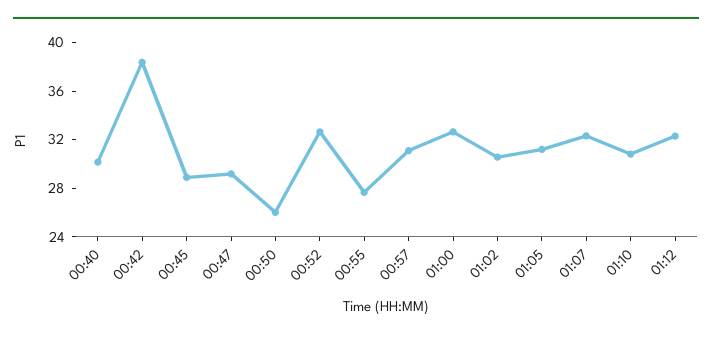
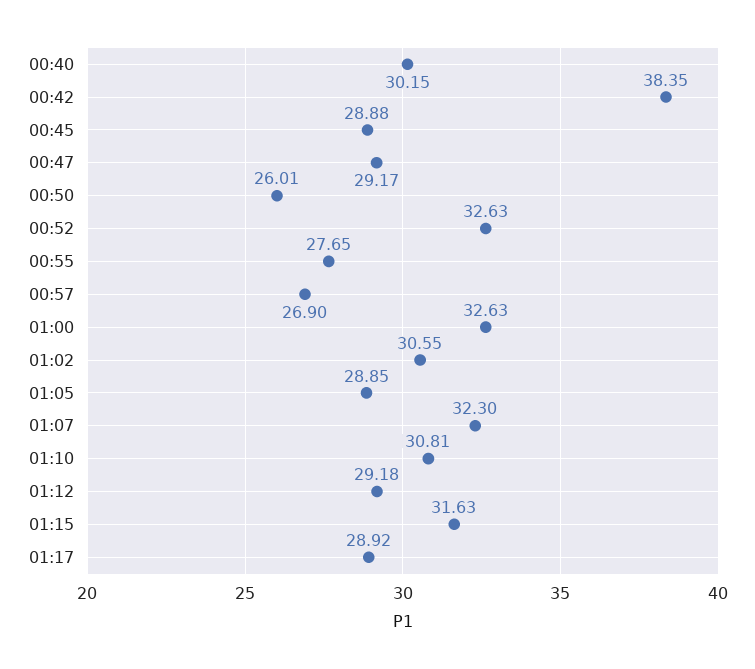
00:57: 31 -> 26.9
01:05: 31 -> 28.85
01:12: 32 -> 29.18
01:15: none -> 31.63
01:17: none -> 28.92

